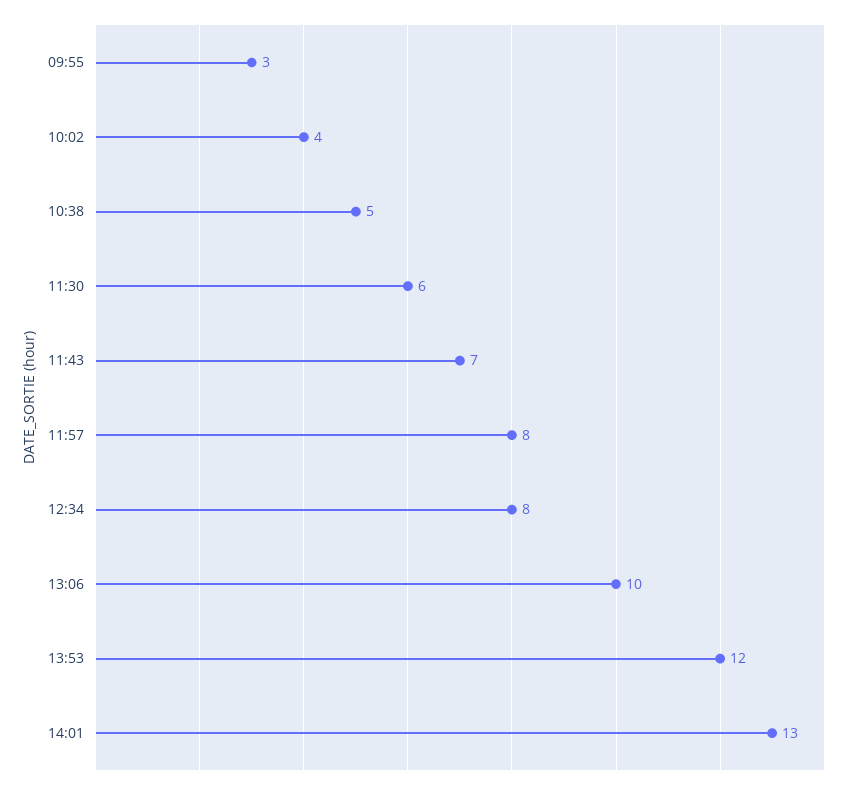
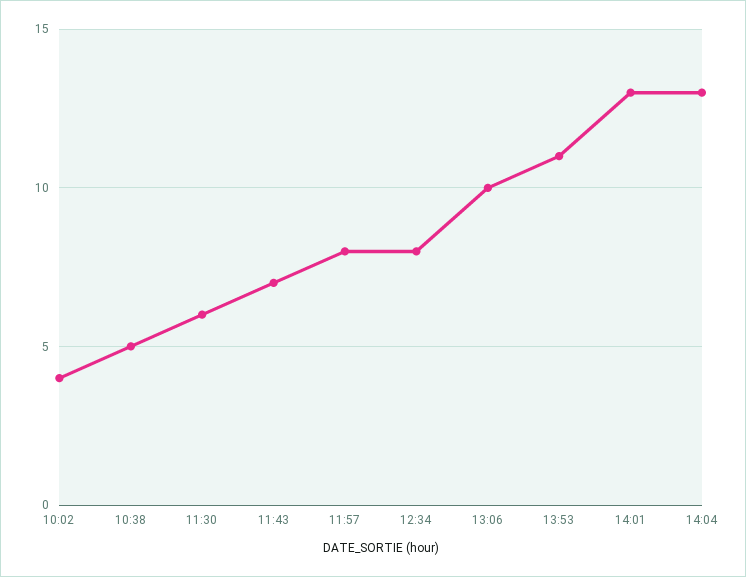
09:55: 3 -> none
13:53: 12 -> 11
14:04: none -> 13

